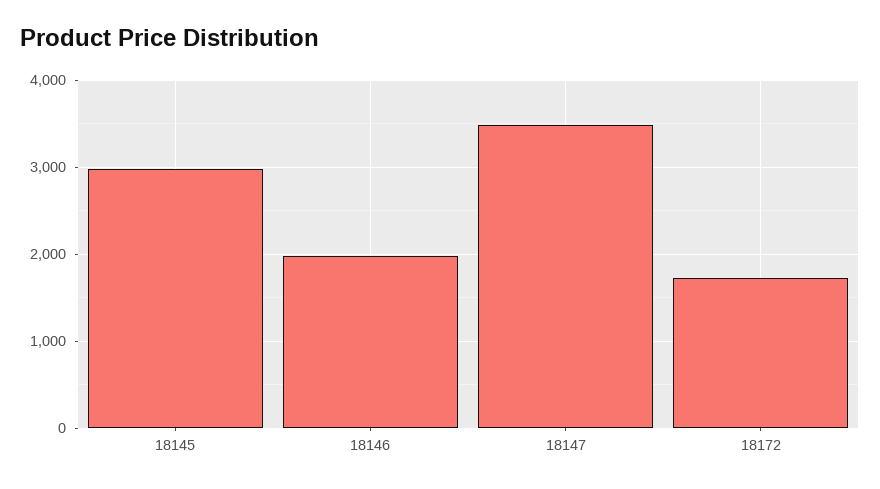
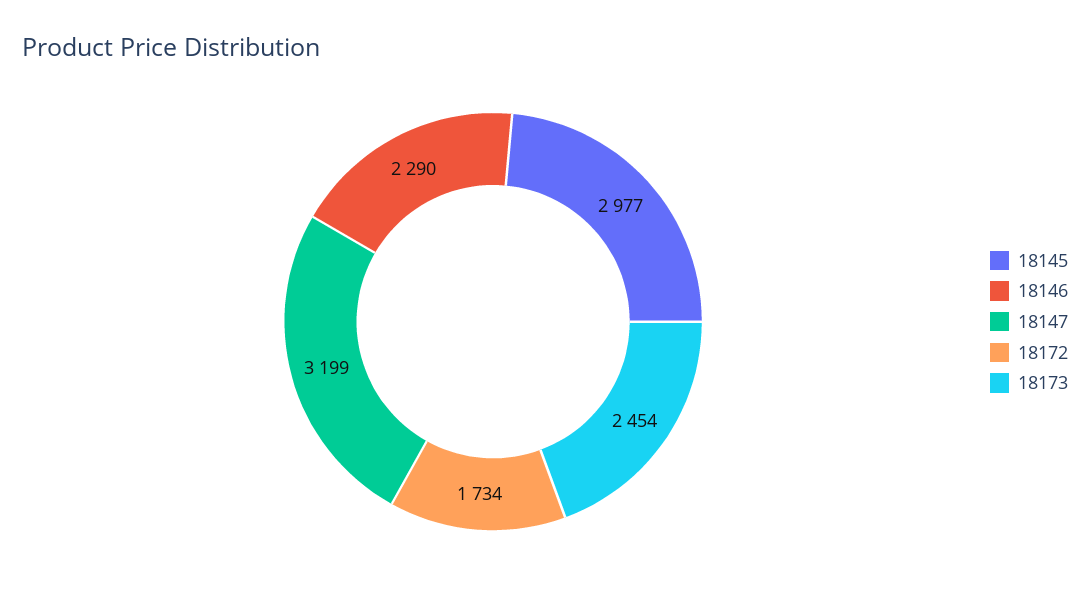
18146: 2000 -> 2290
18147: 3500 -> 3199
18173: none -> 2454

